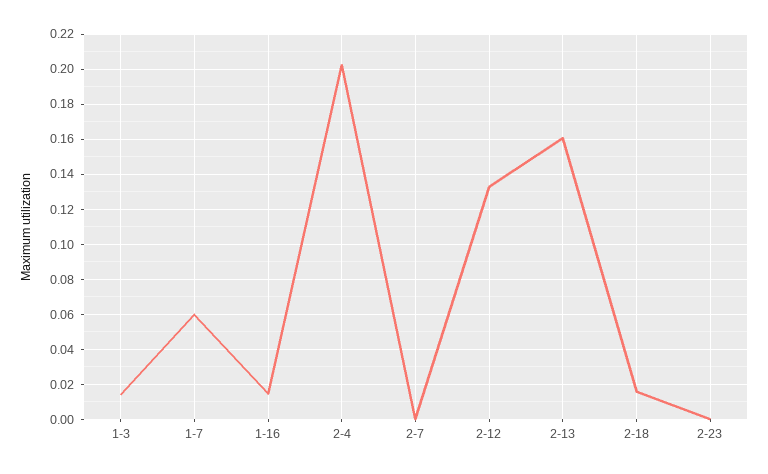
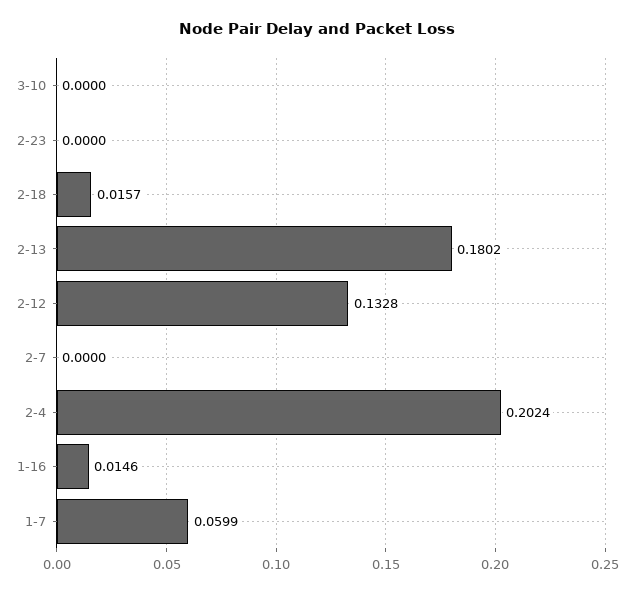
1-3: 0.015 -> none
2-13: 0.16 -> 0.1802
3-10: none -> 0

